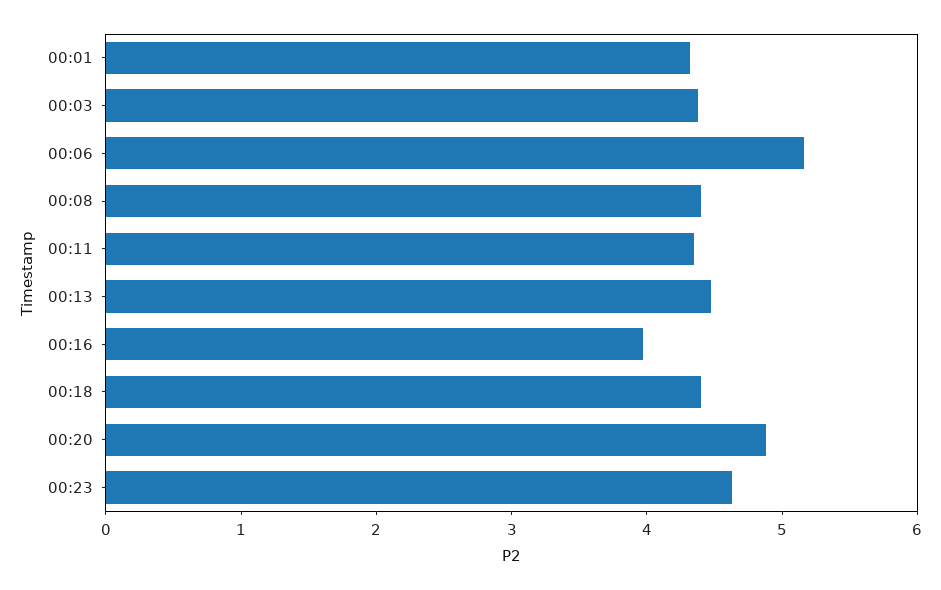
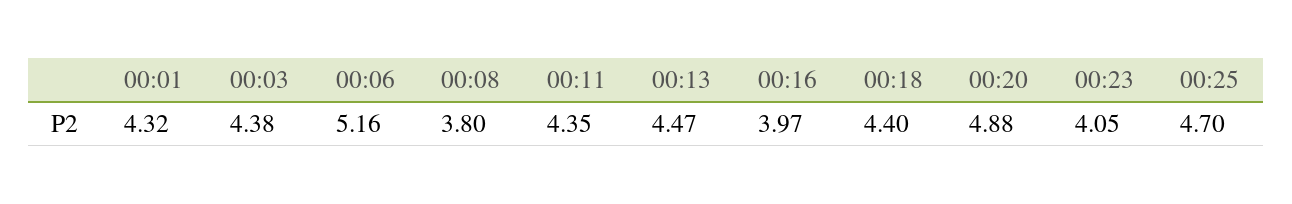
00:08: 4.4 -> 3.8
00:23: 4.6 -> 4.05
00:25: none -> 4.7

